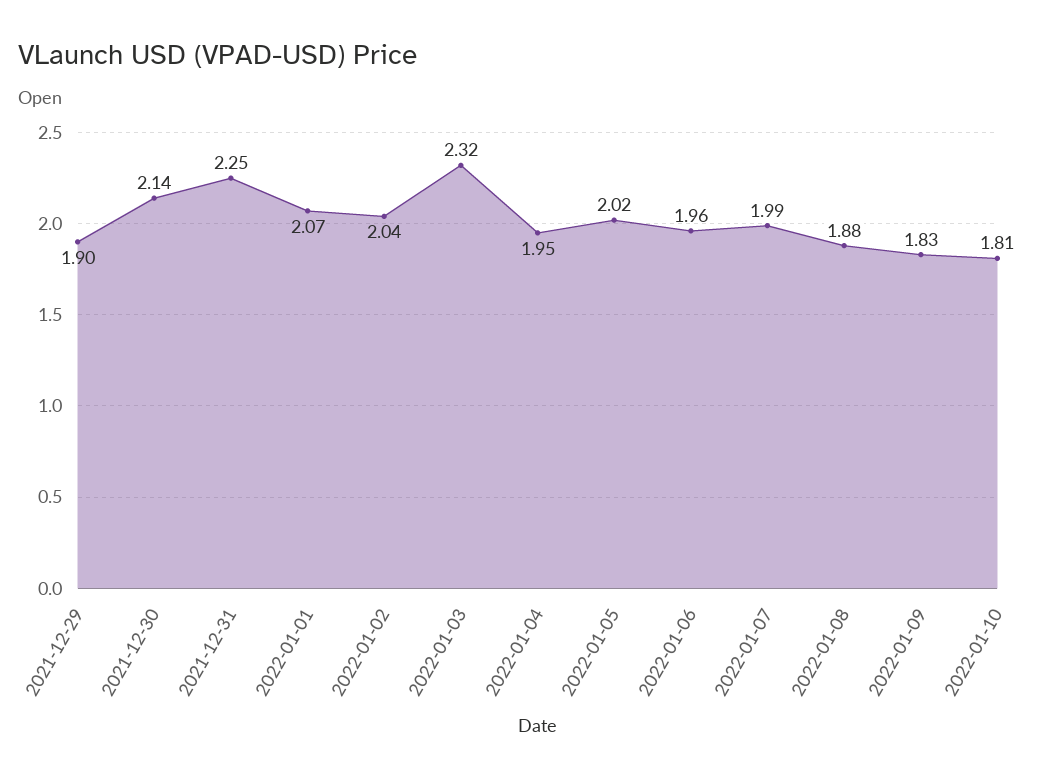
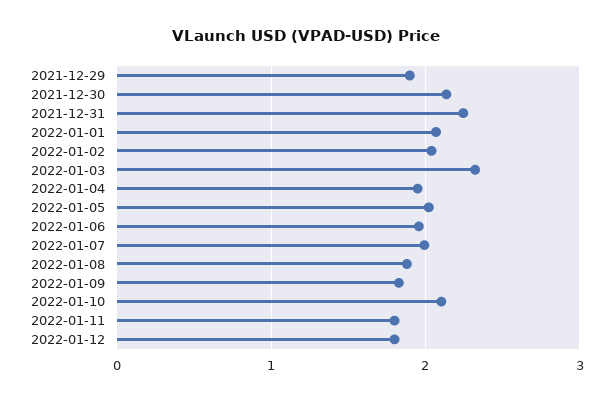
2022-01-10: 1.81 -> 2.1
2022-01-11: none -> 1.8
2022-01-12: none -> 1.8

